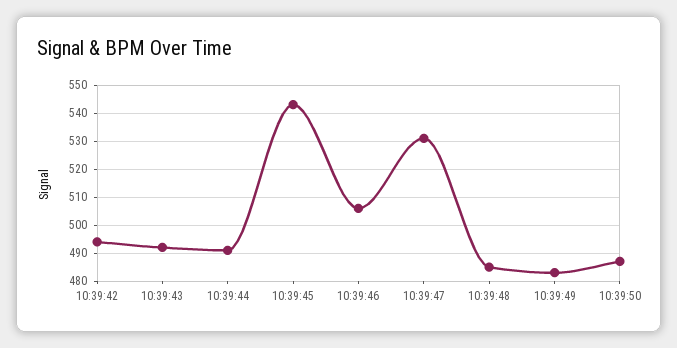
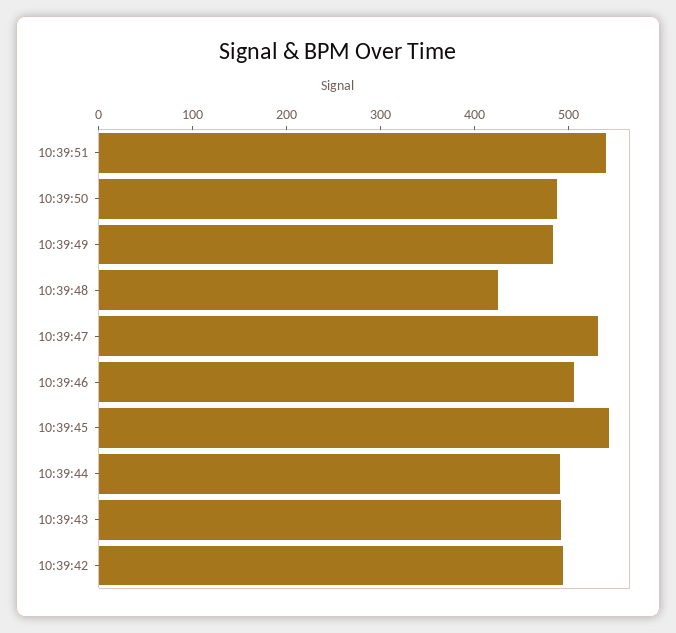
10:39:48: 485 -> 420
10:39:51: none -> 540

